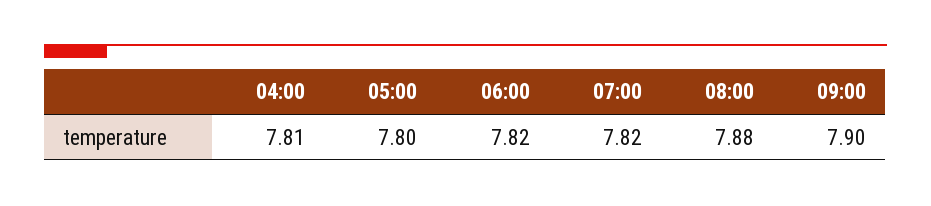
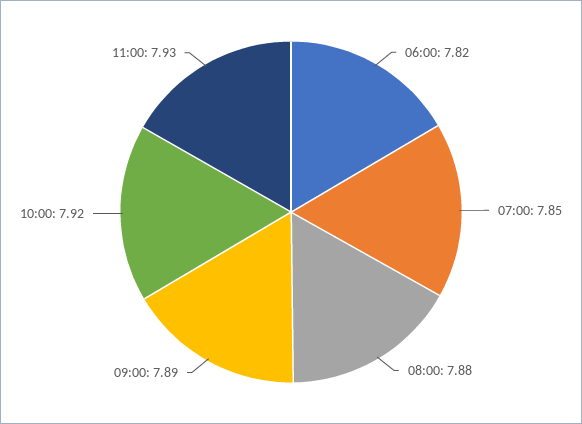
04:00: 7.81 -> none
05:00: 7.8 -> none
07:00: 7.82 -> 7.85
09:00: 7.9 -> 7.89
10:00: none -> 7.92
11:00: none -> 7.93

